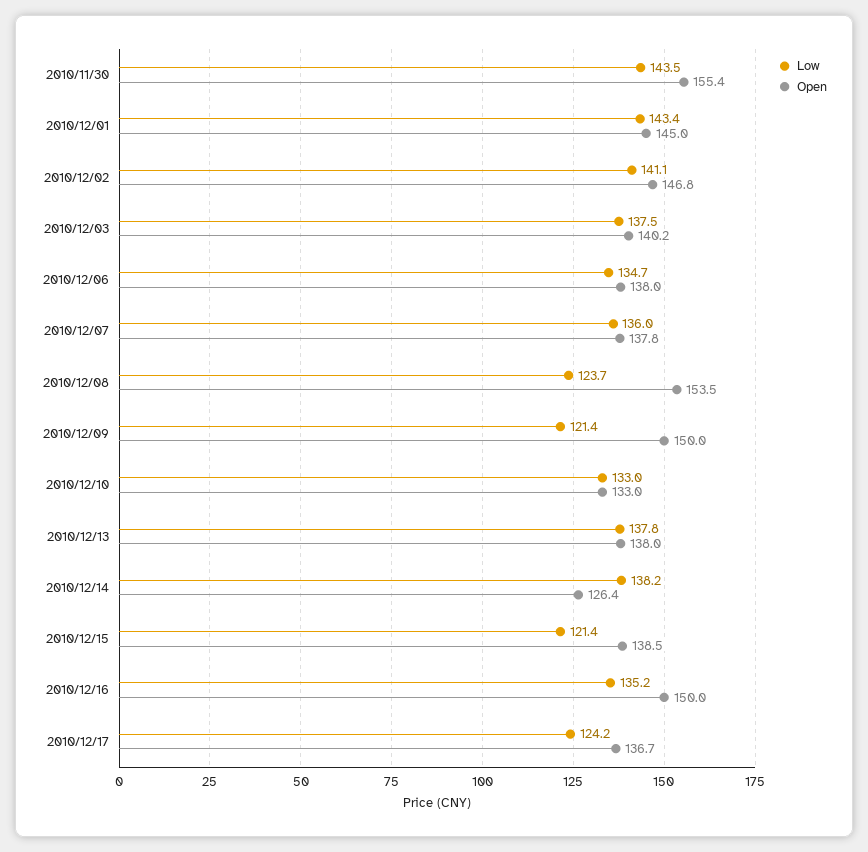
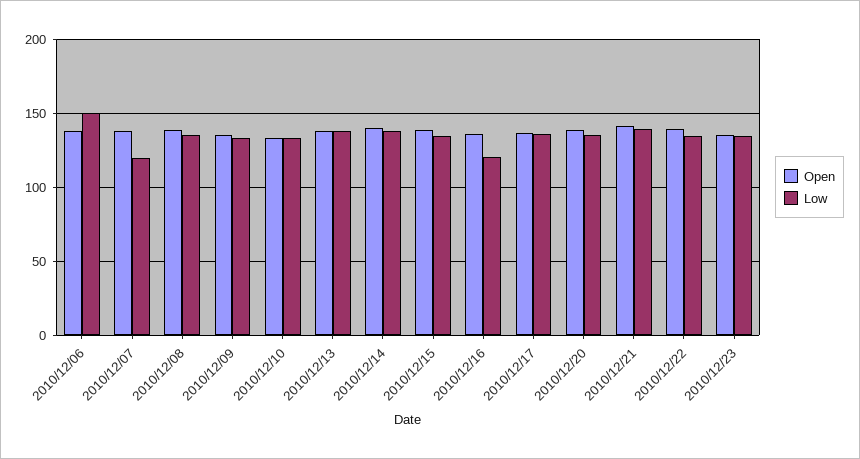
Low, 2010/11/30: 143.5 -> none
Open, 2010/11/30: 155.4 -> none
Low, 2010/12/01: 143.4 -> none
Open, 2010/12/01: 145 -> none
Low, 2010/12/02: 141.1 -> none
Open, 2010/12/02: 146.8 -> none
Low, 2010/12/03: 137.5 -> none
Open, 2010/12/03: 140.2 -> none
Low, 2010/12/06: 134.7 -> 150
Low, 2010/12/07: 136 -> 120
Low, 2010/12/08: 123.7 -> 135
Open, 2010/12/08: 153.5 -> 140
Low, 2010/12/09: 121.4 -> 135
Open, 2010/12/09: 150 -> 135
Open, 2010/12/14: 126.4 -> 140
Low, 2010/12/15: 121.4 -> 135
Low, 2010/12/16: 135.2 -> 120
Open, 2010/12/16: 150 -> 135
Low, 2010/12/17: 124.2 -> 135
Open, 2010/12/20: none -> 140
Low, 2010/12/20: none -> 135
Open, 2010/12/21: none -> 140
Low, 2010/12/21: none -> 140
Open, 2010/12/22: none -> 140
Low, 2010/12/22: none -> 135
Open, 2010/12/23: none -> 135
Low, 2010/12/23: none -> 135

